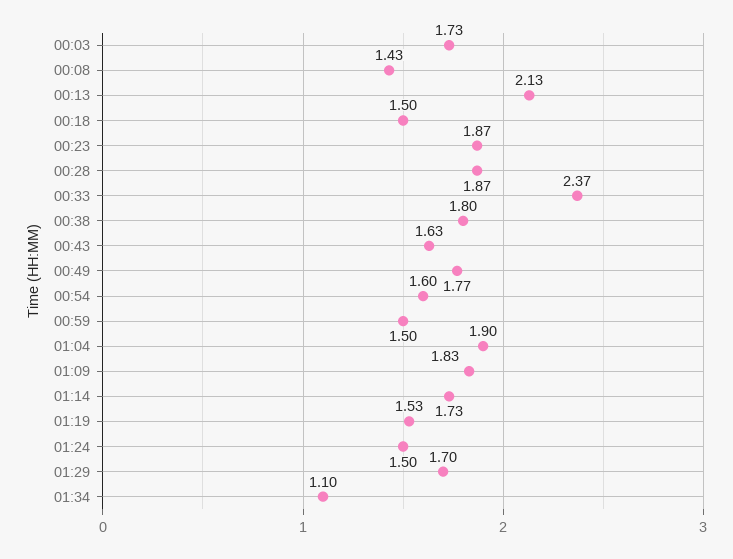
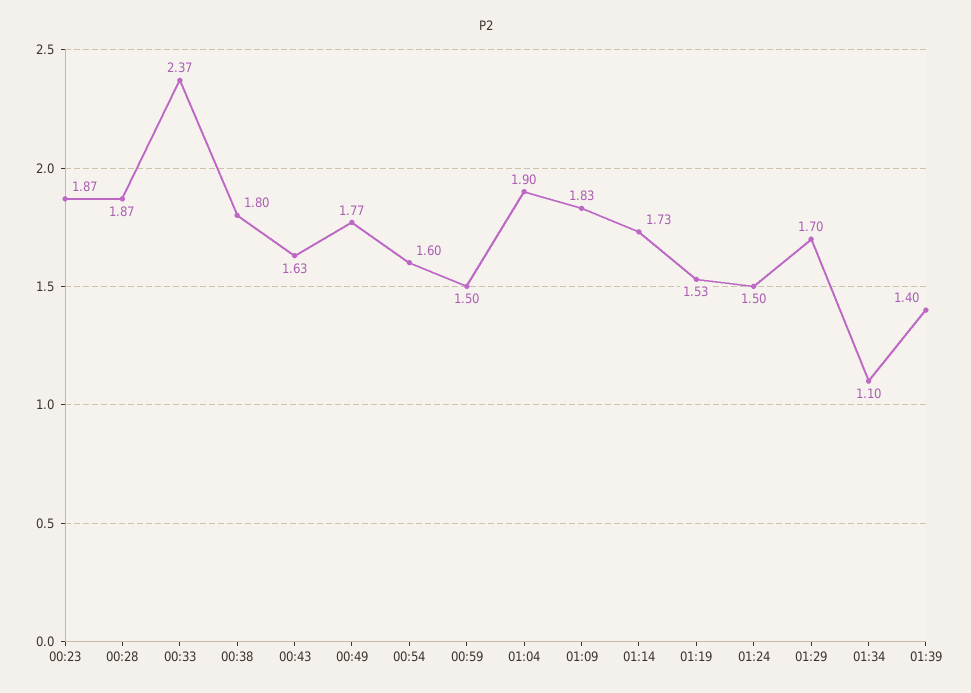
00:03: 1.73 -> none
00:08: 1.43 -> none
00:13: 2.13 -> none
00:18: 1.5 -> none
01:39: none -> 1.4

